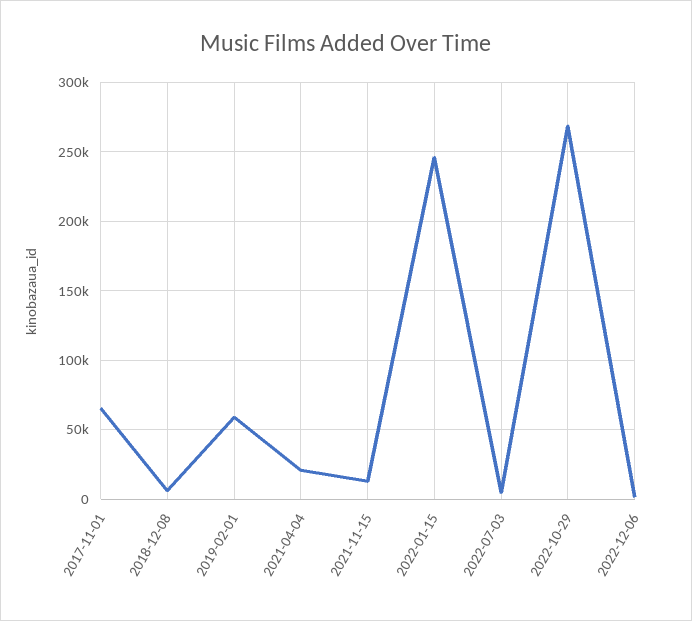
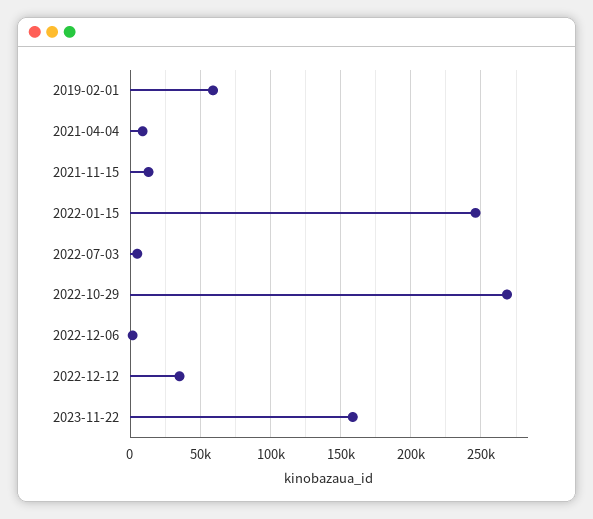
2017-11-01: 65000 -> none
2018-12-08: 5000 -> none
2021-04-04: 20000 -> 10000
2022-12-12: none -> 35000
2023-11-22: none -> 160000

